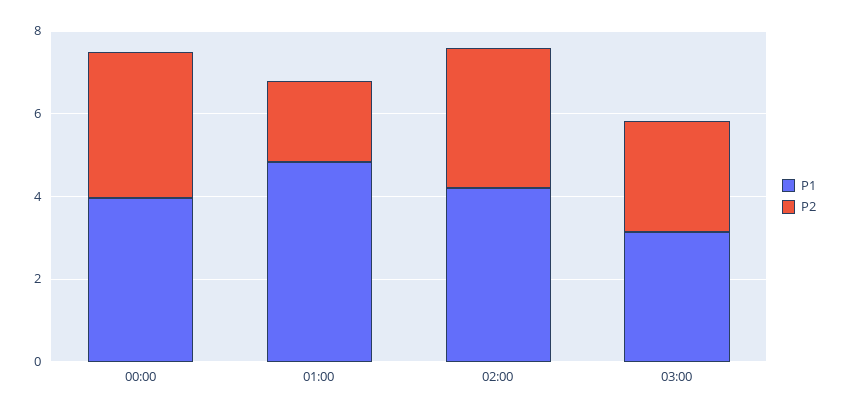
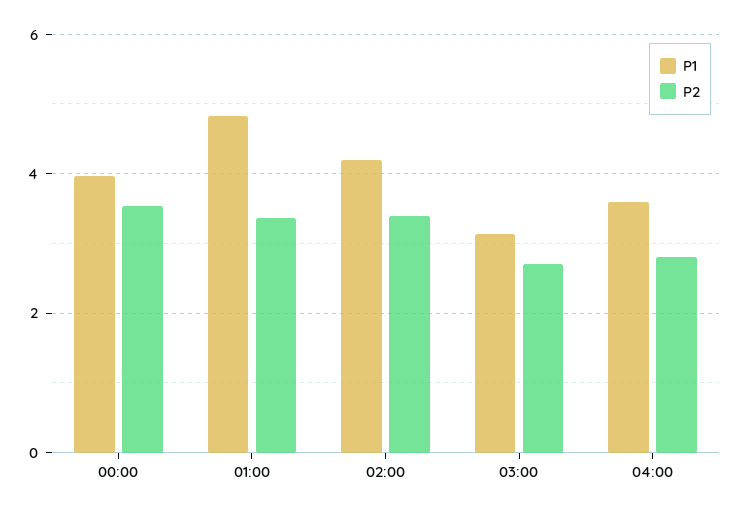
P2, 01:00: 2 -> 3.4
P1, 04:00: none -> 3.6
P2, 04:00: none -> 2.8

